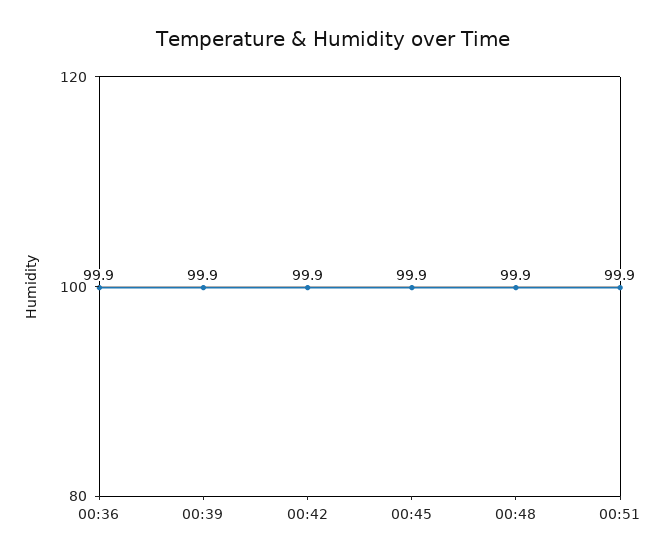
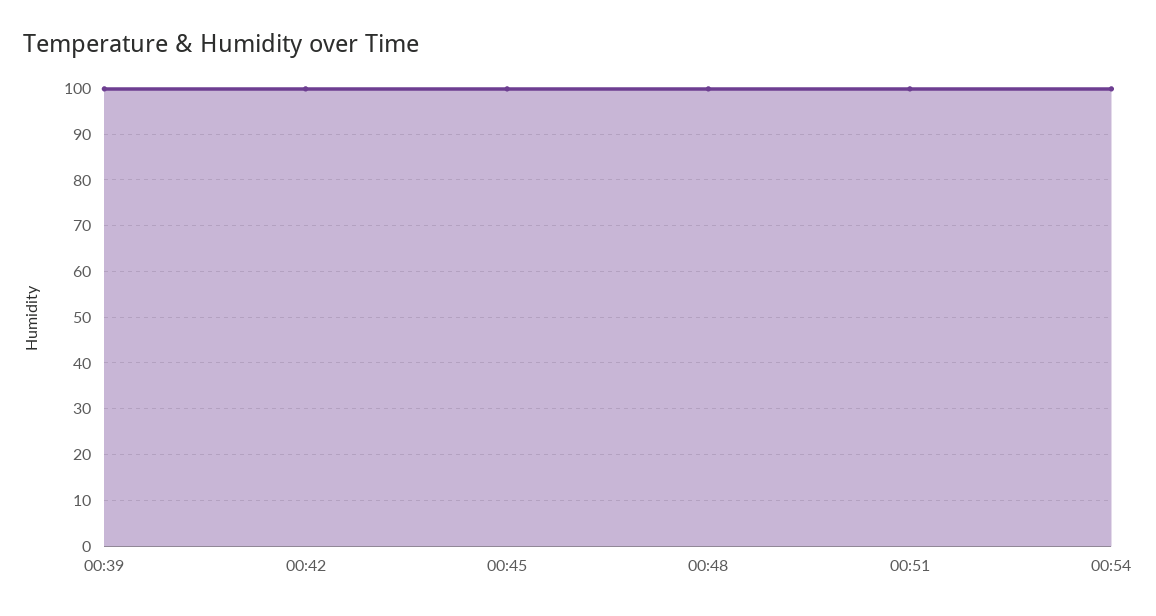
00:36: 99.9 -> none
00:54: none -> 100

